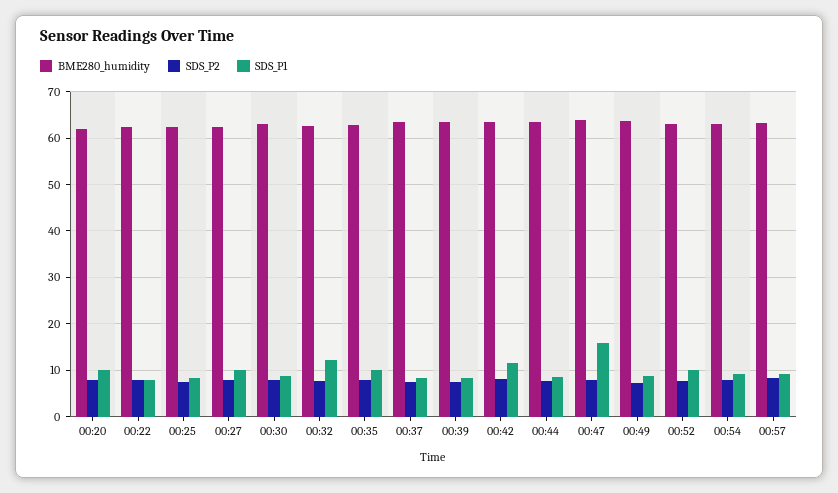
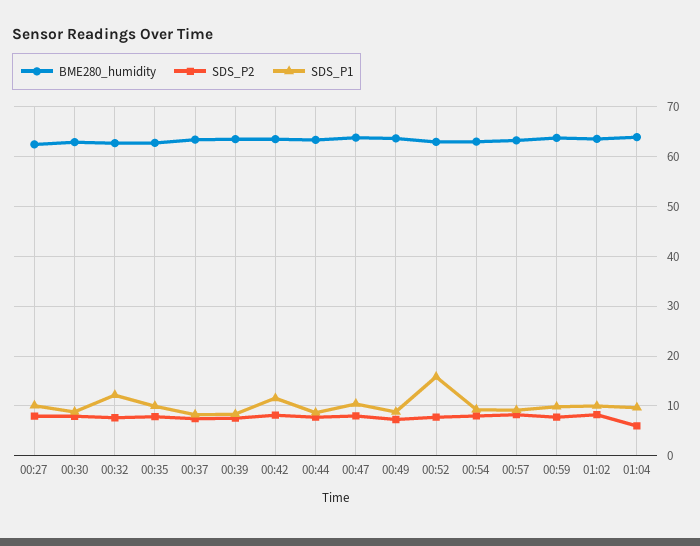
BME280_humidity, 00:20: 62 -> none
SDS_P2, 00:20: 8 -> none
SDS_P1, 00:20: 10 -> none
BME280_humidity, 00:22: 62 -> none
SDS_P2, 00:22: 8 -> none
SDS_P1, 00:22: 8 -> none
BME280_humidity, 00:25: 62 -> none
SDS_P2, 00:25: 8 -> none
SDS_P1, 00:25: 8 -> none
SDS_P1, 00:47: 16 -> 10
SDS_P1, 00:52: 10 -> 16
BME280_humidity, 00:59: none -> 64
SDS_P2, 00:59: none -> 8
SDS_P1, 00:59: none -> 10
BME280_humidity, 01:02: none -> 64
SDS_P2, 01:02: none -> 8
SDS_P1, 01:02: none -> 10
BME280_humidity, 01:04: none -> 64
SDS_P2, 01:04: none -> 6
SDS_P1, 01:04: none -> 10

